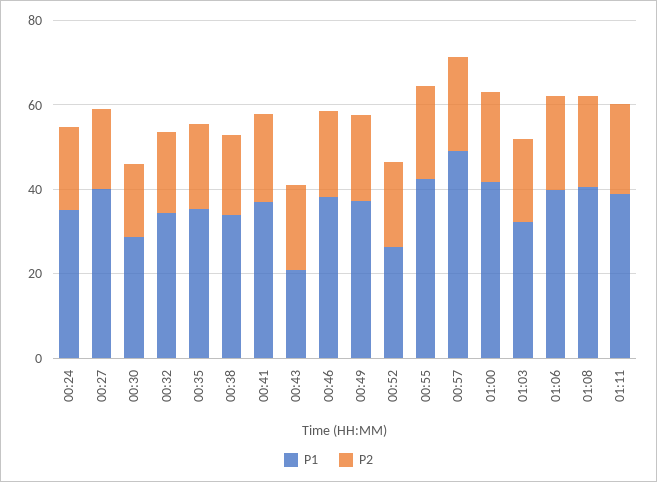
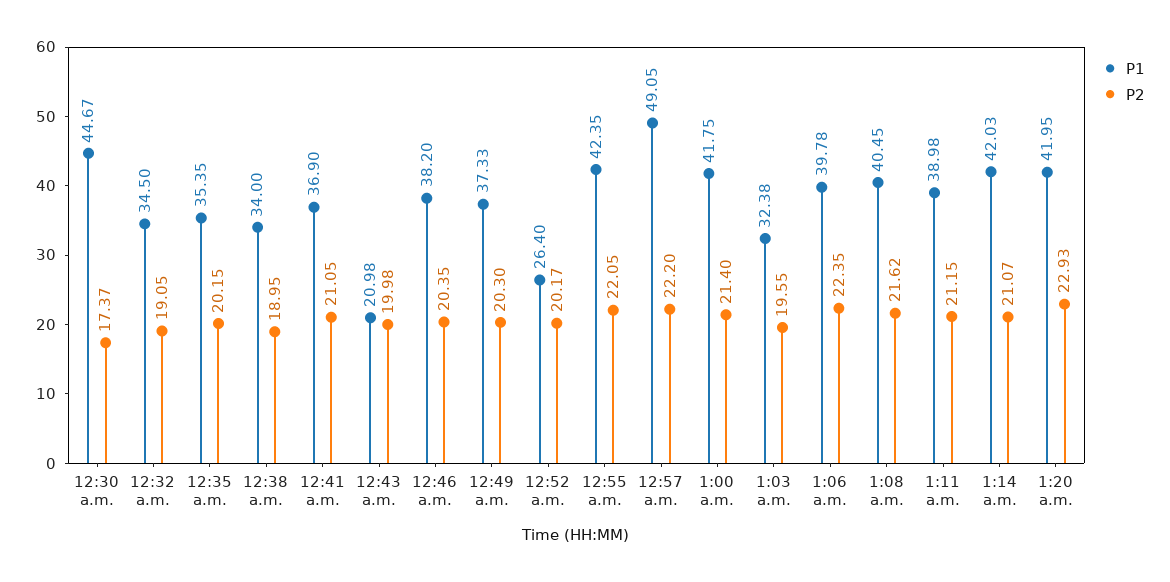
P1, 00:24: 35 -> none
P2, 00:24: 20 -> none
P1, 00:27: 40 -> none
P2, 00:27: 20 -> none
P1, 00:30: 30 -> 44.67
P1, 1:14 a.m.: none -> 42.03
P2, 1:14 a.m.: none -> 21.07
P1, 1:20 a.m.: none -> 41.95
P2, 1:20 a.m.: none -> 22.93

